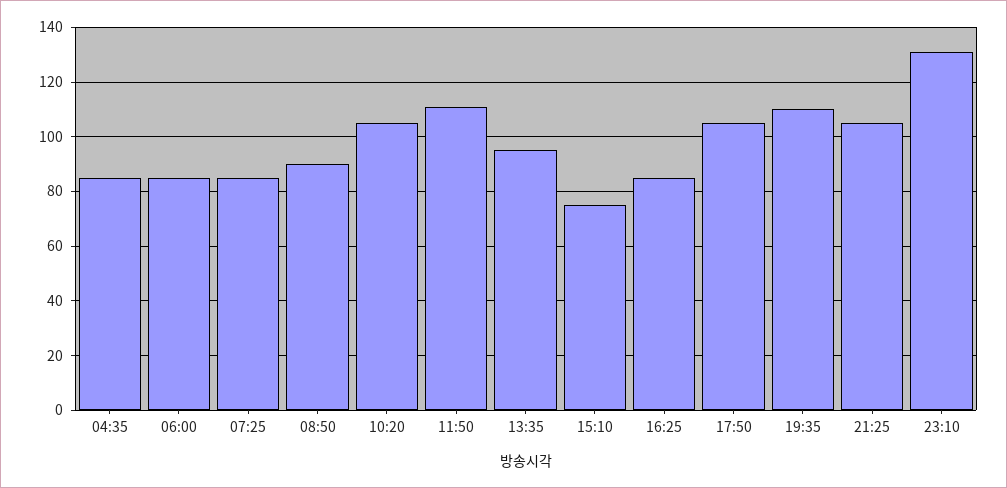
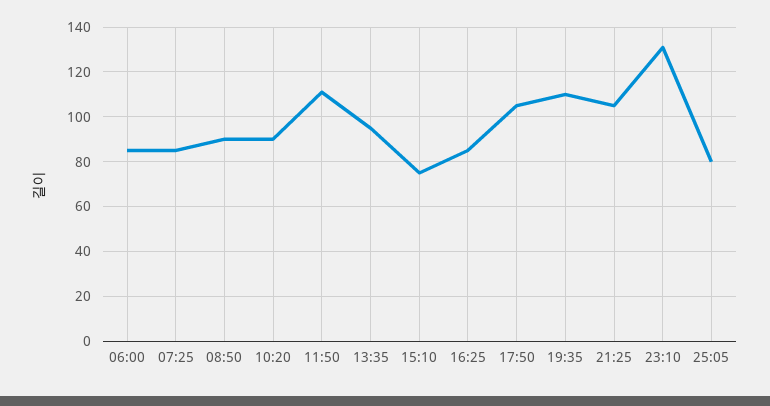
04:35: 85 -> none
10:20: 105 -> 90
25:05: none -> 80

